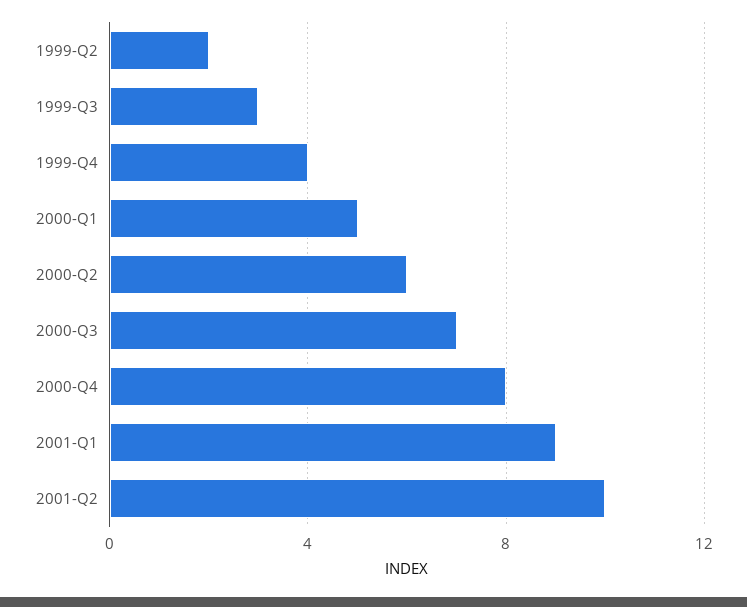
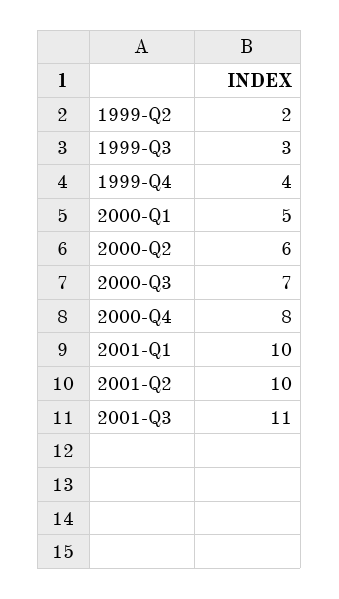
2001-Q1: 9 -> 10
2001-Q3: none -> 11

